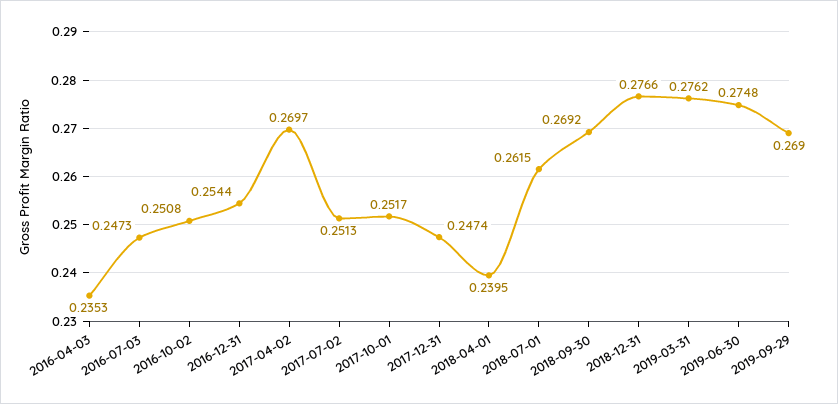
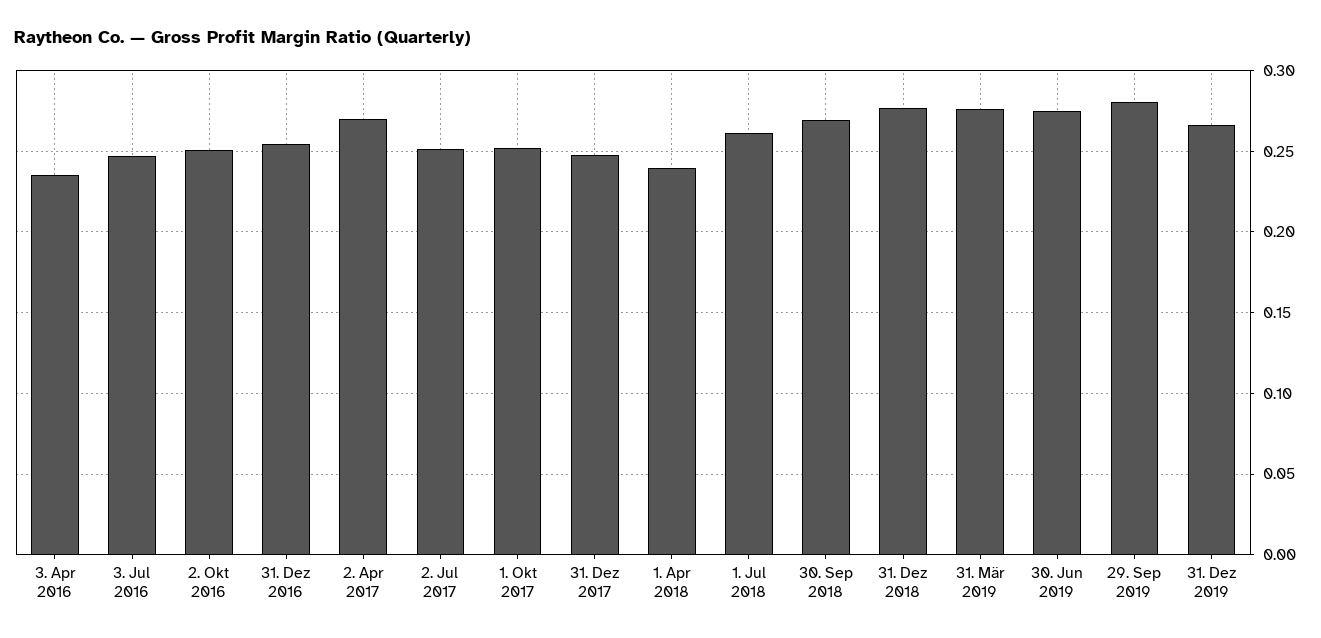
2019-09-29: 0.269 -> 0.28
31. Dez 2019: none -> 0.265

